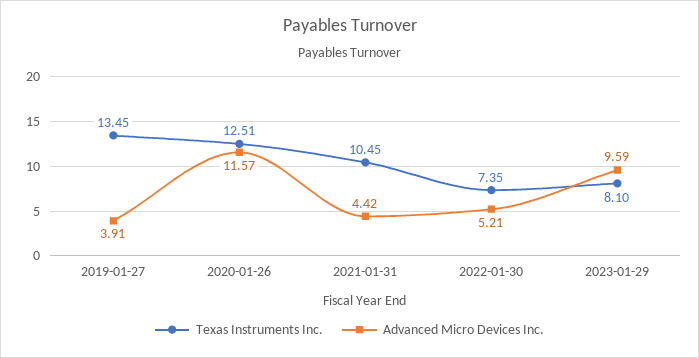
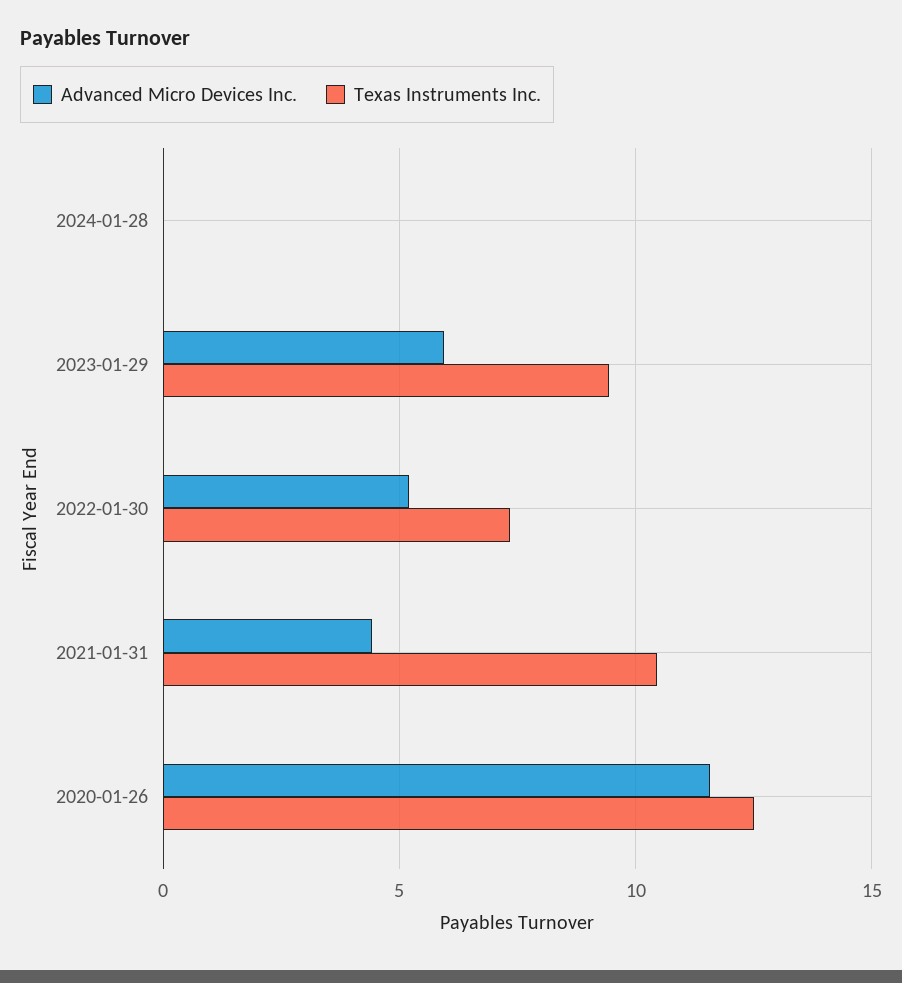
Texas Instruments Inc., 2019-01-27: 13.45 -> none
Advanced Micro Devices Inc., 2019-01-27: 3.91 -> none
Texas Instruments Inc., 2023-01-29: 8.1 -> 9.5
Advanced Micro Devices Inc., 2023-01-29: 9.59 -> 6
Advanced Micro Devices Inc., 2024-01-28: none -> 0
Texas Instruments Inc., 2024-01-28: none -> 0

